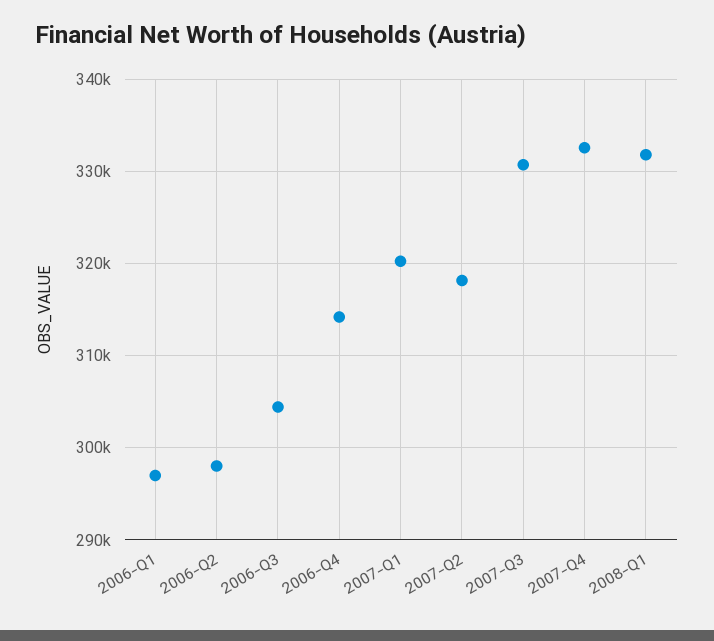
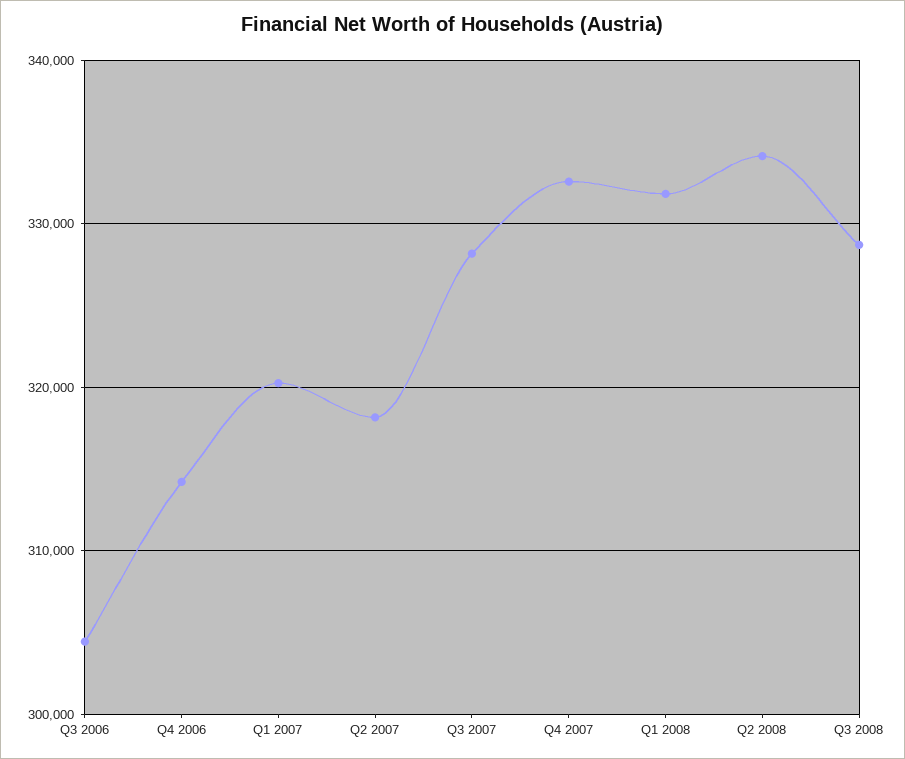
2006-Q1: 297000 -> none
2006-Q2: 298000 -> none
2007-Q3: 331000 -> 328000
Q2 2008: none -> 334000
Q3 2008: none -> 329000

